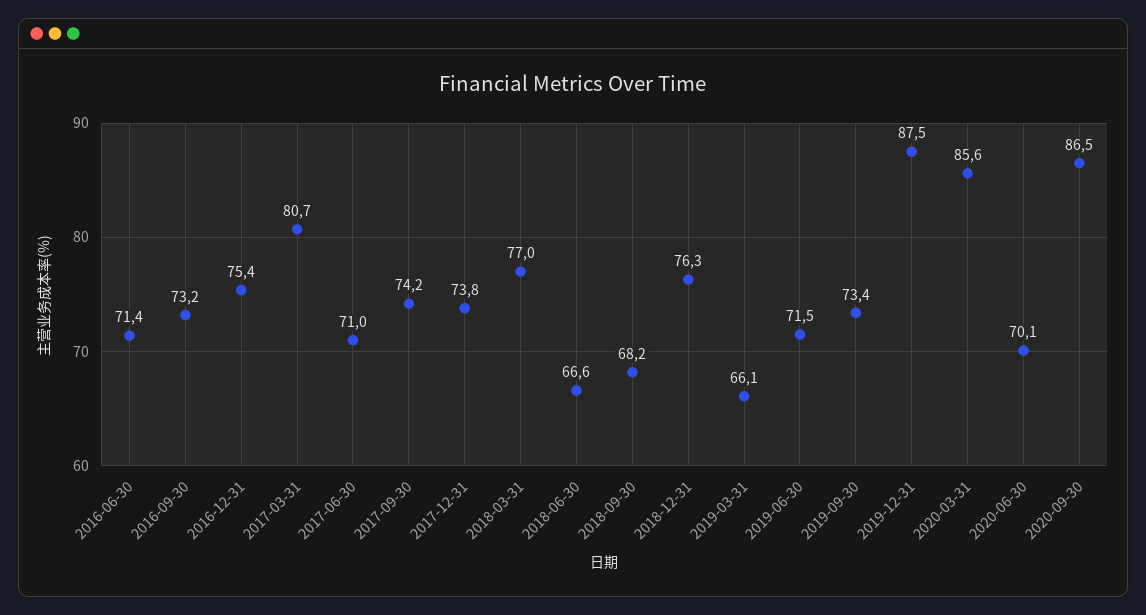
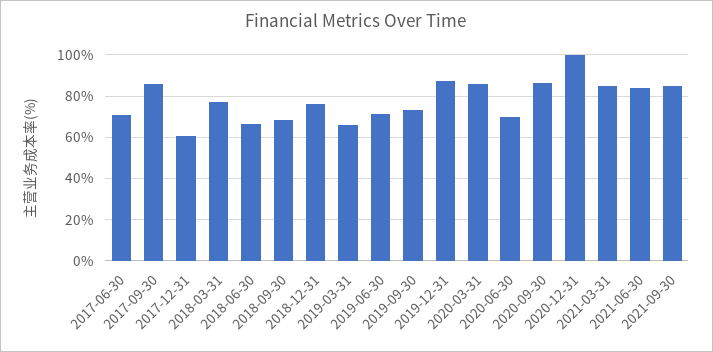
2016-06-30: 71.4 -> none
2016-09-30: 73.2 -> none
2016-12-31: 75.4 -> none
2017-03-31: 80.7 -> none
2017-09-30: 74.2 -> 85
2017-12-31: 73.8 -> 60
2020-12-31: none -> 100
2021-03-31: none -> 85
2021-06-30: none -> 85
2021-09-30: none -> 85

